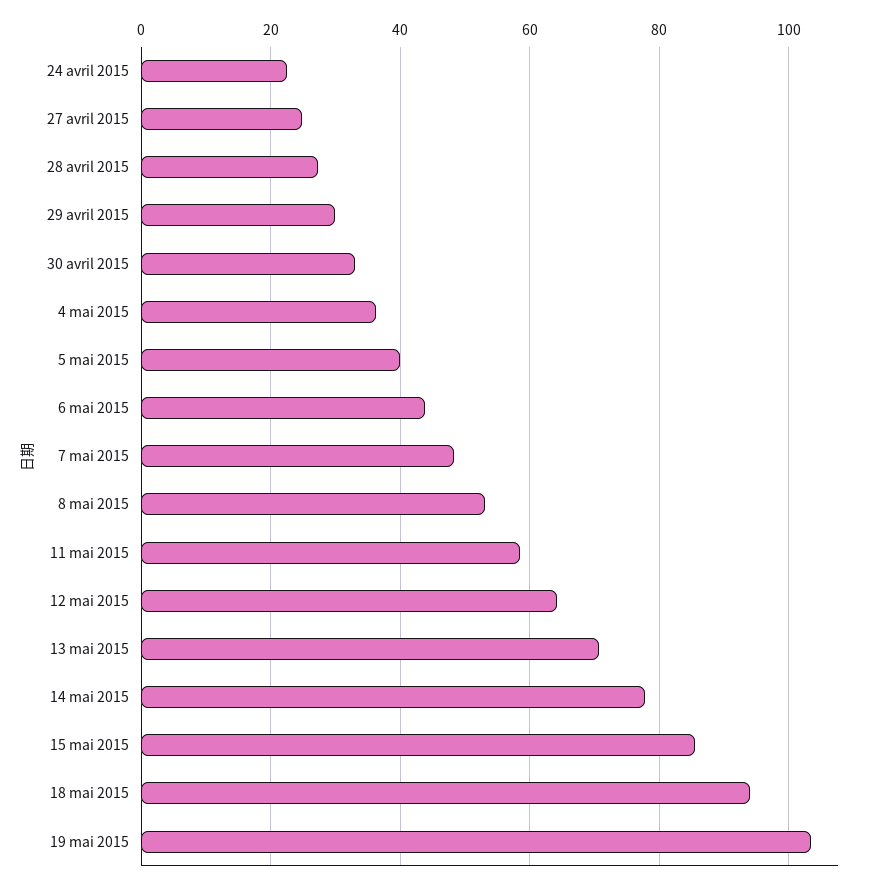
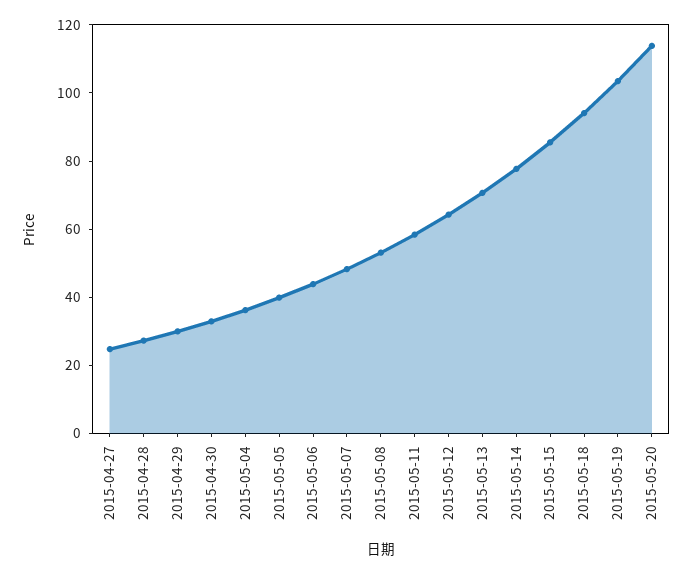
24 avril 2015: 22 -> none
2015-05-20: none -> 115

